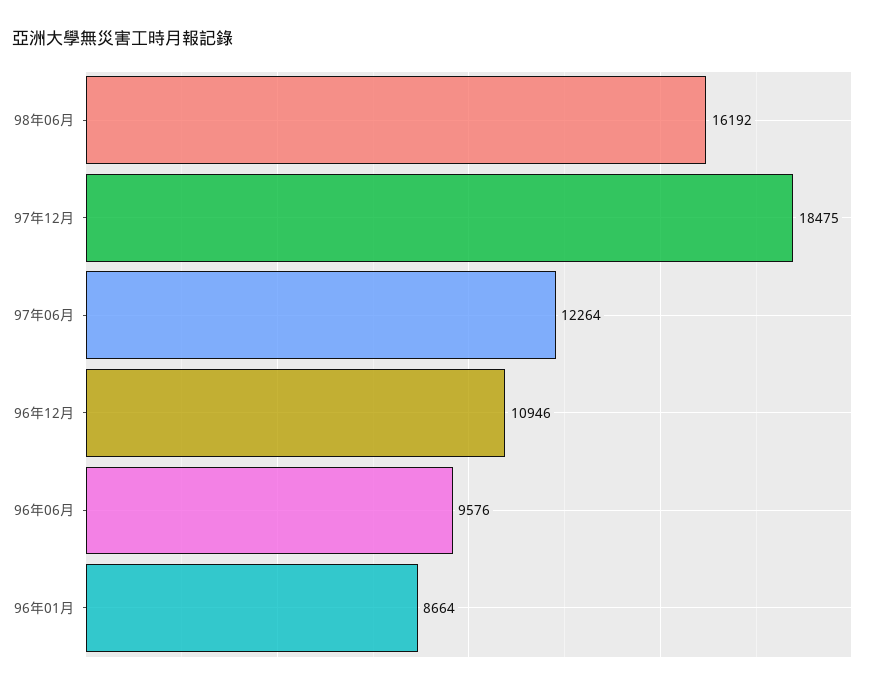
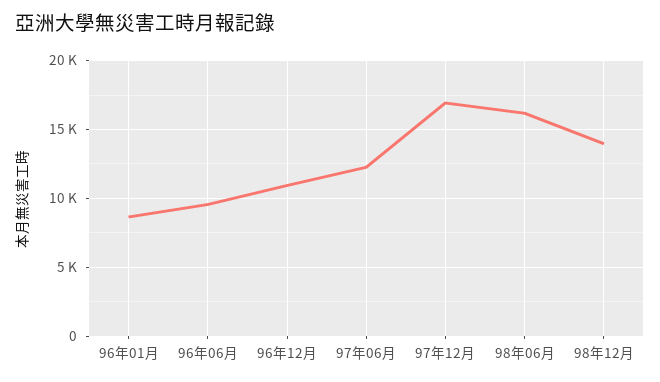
97年12月: 18475 -> 17000
98年12月: none -> 14000

